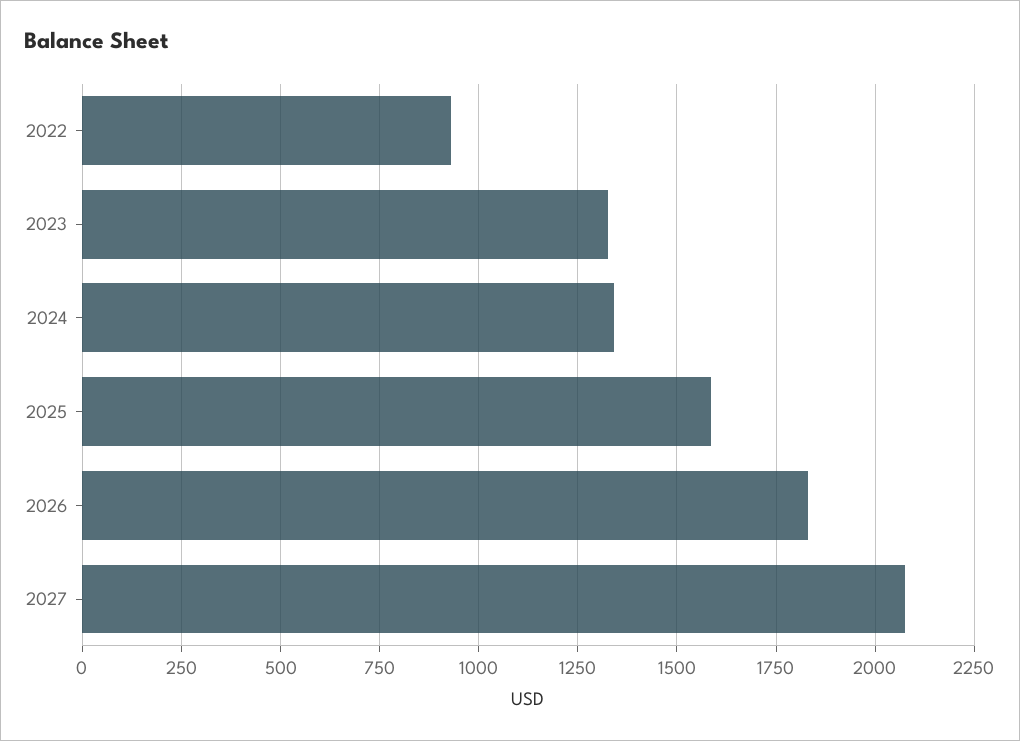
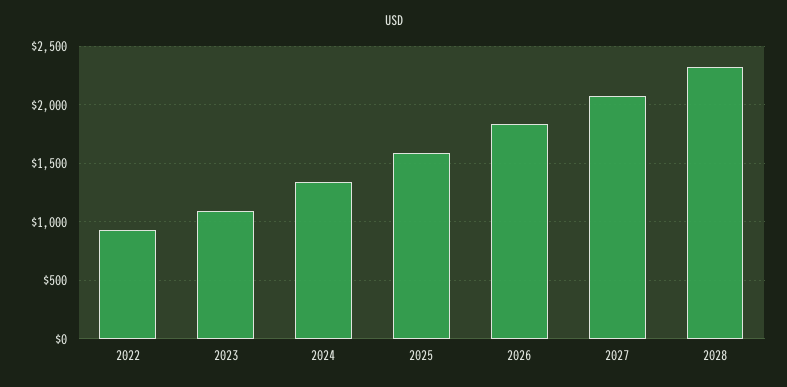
2023: 1325 -> 1100
2028: none -> 2300

